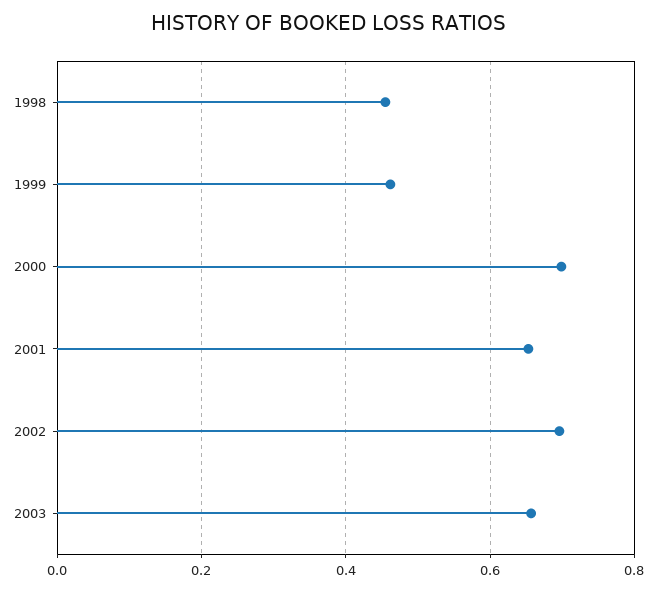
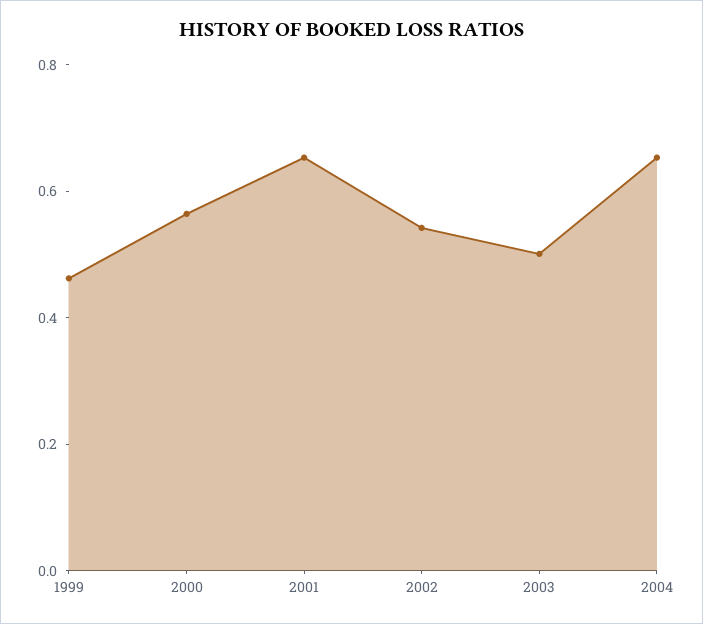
1998: 0.46 -> none
2000: 0.7 -> 0.55
2002: 0.7 -> 0.55
2003: 0.66 -> 0.5
2004: none -> 0.65

